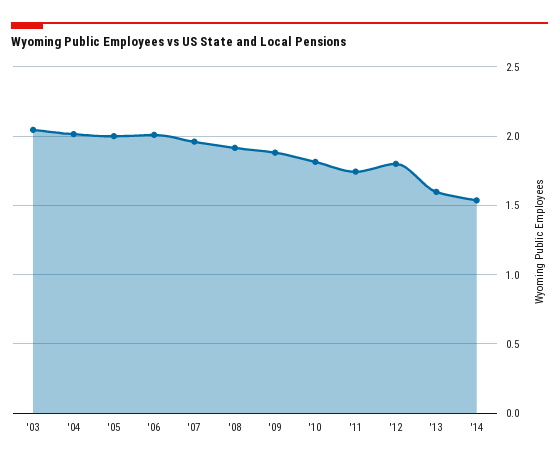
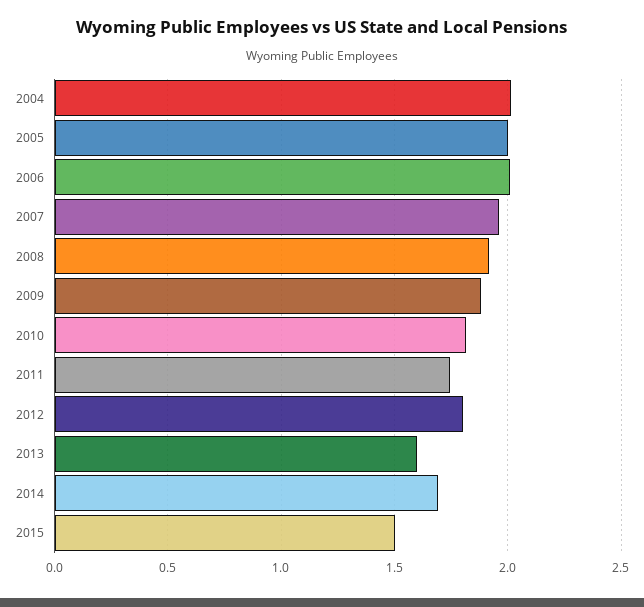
'03: 2.05 -> none
'14: 1.55 -> 1.7
2015: none -> 1.5

